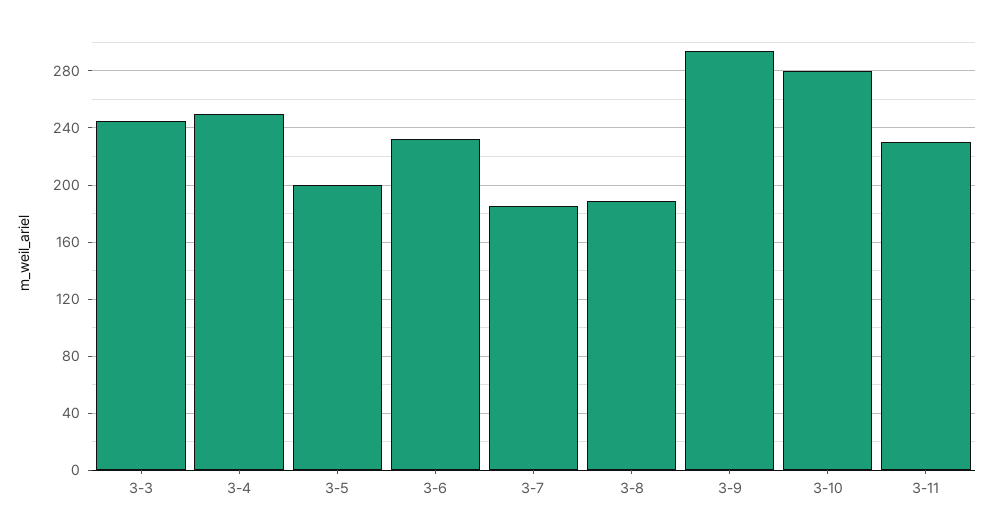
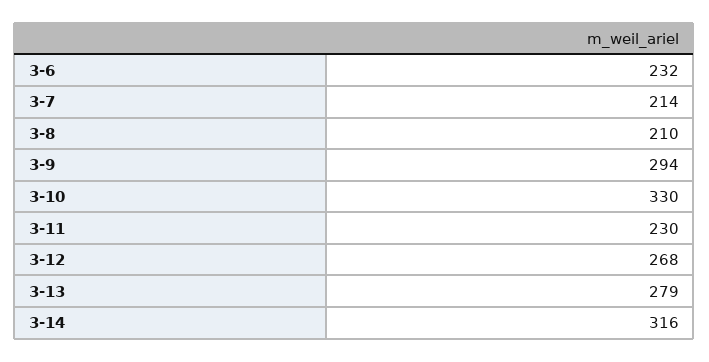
3-3: 245 -> none
3-4: 250 -> none
3-5: 200 -> none
3-7: 185 -> 214
3-8: 190 -> 210
3-10: 280 -> 330
3-12: none -> 268
3-13: none -> 279
3-14: none -> 316

